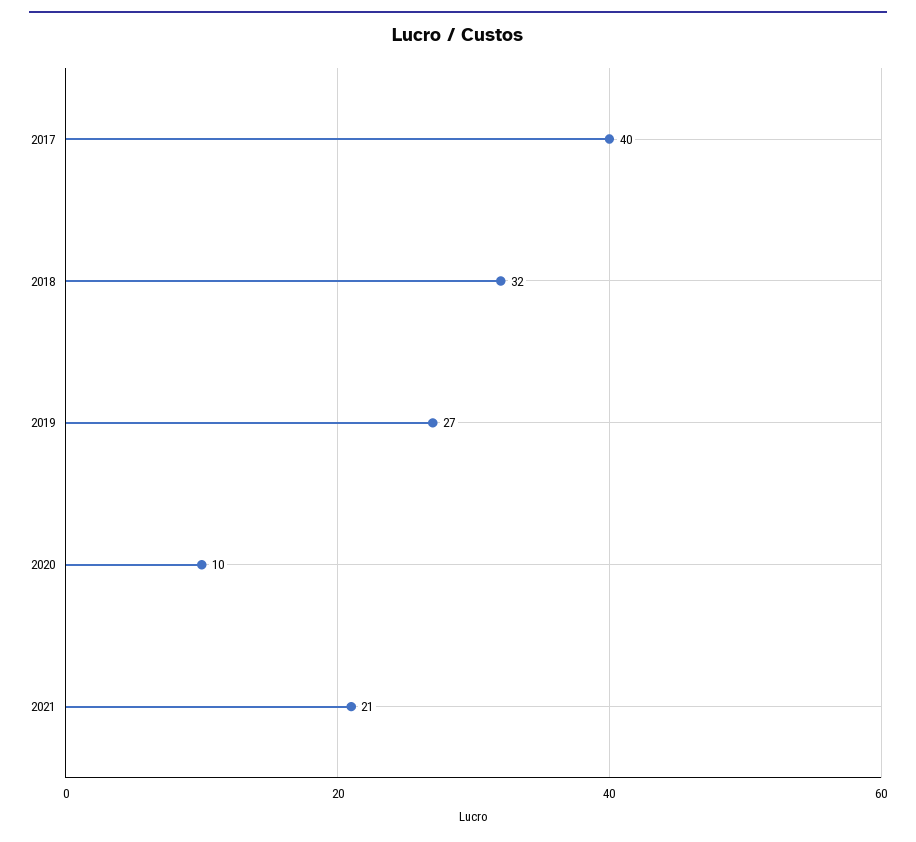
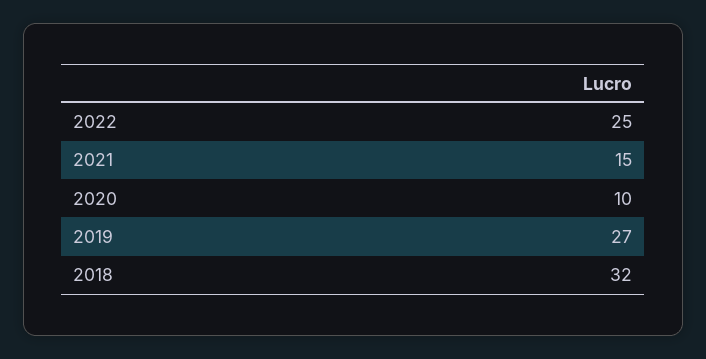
2017: 40 -> none
2021: 21 -> 15
2022: none -> 25

